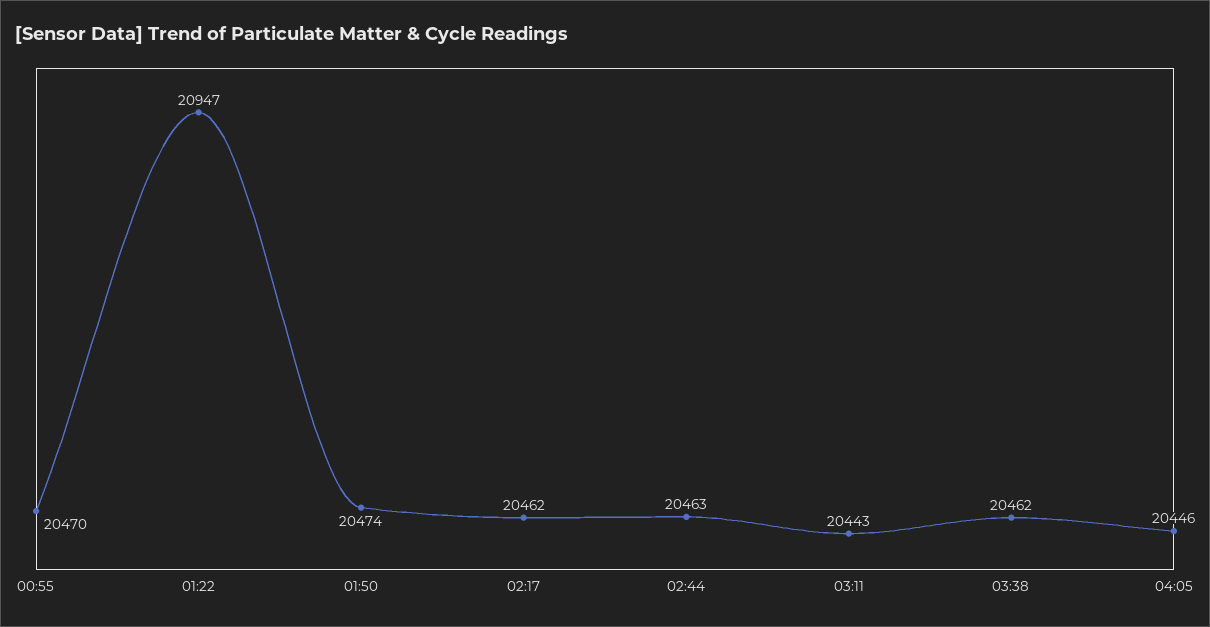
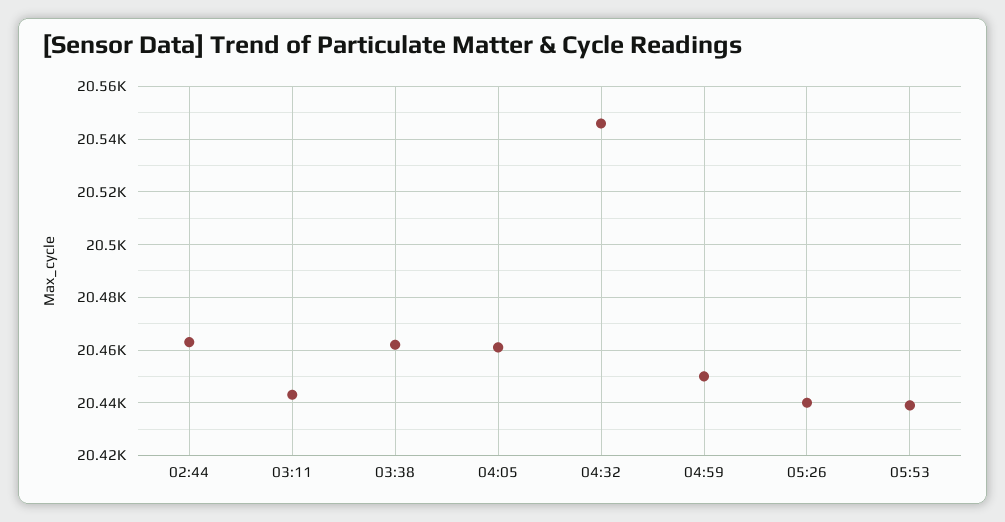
00:55: 20470 -> none
01:22: 20947 -> none
01:50: 20474 -> none
02:17: 20462 -> none
04:05: 20446 -> 20460
04:32: none -> 20545
04:59: none -> 20450
05:26: none -> 20440
05:53: none -> 20440

